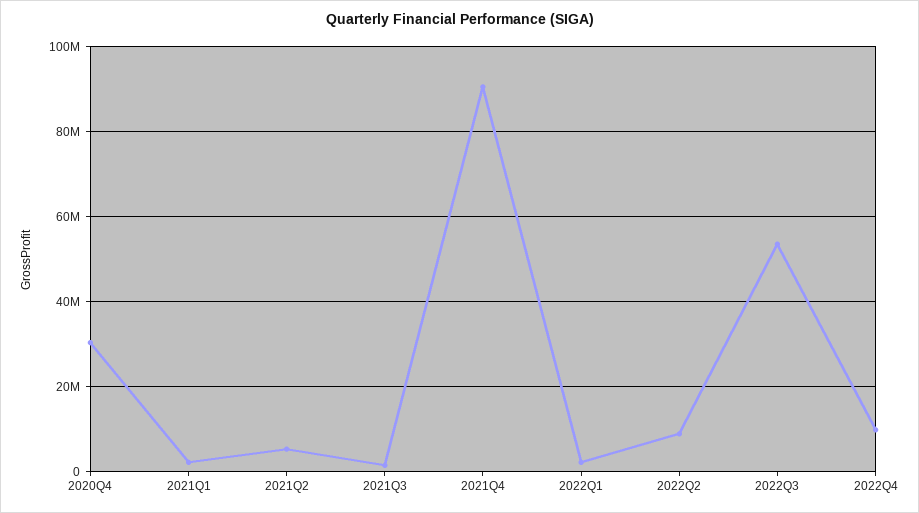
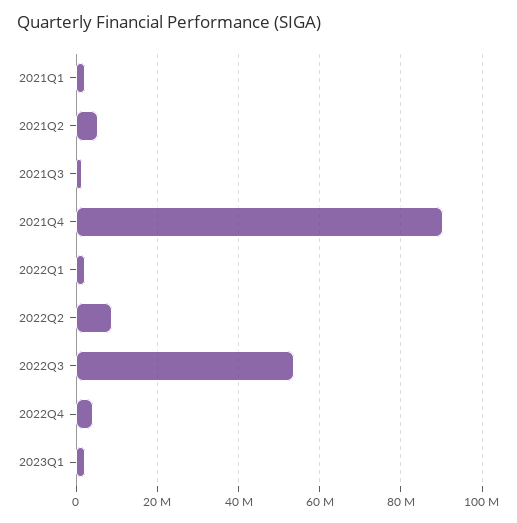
2020Q4: 30000000 -> none
2022Q4: 10000000 -> 4000000
2023Q1: none -> 2000000

